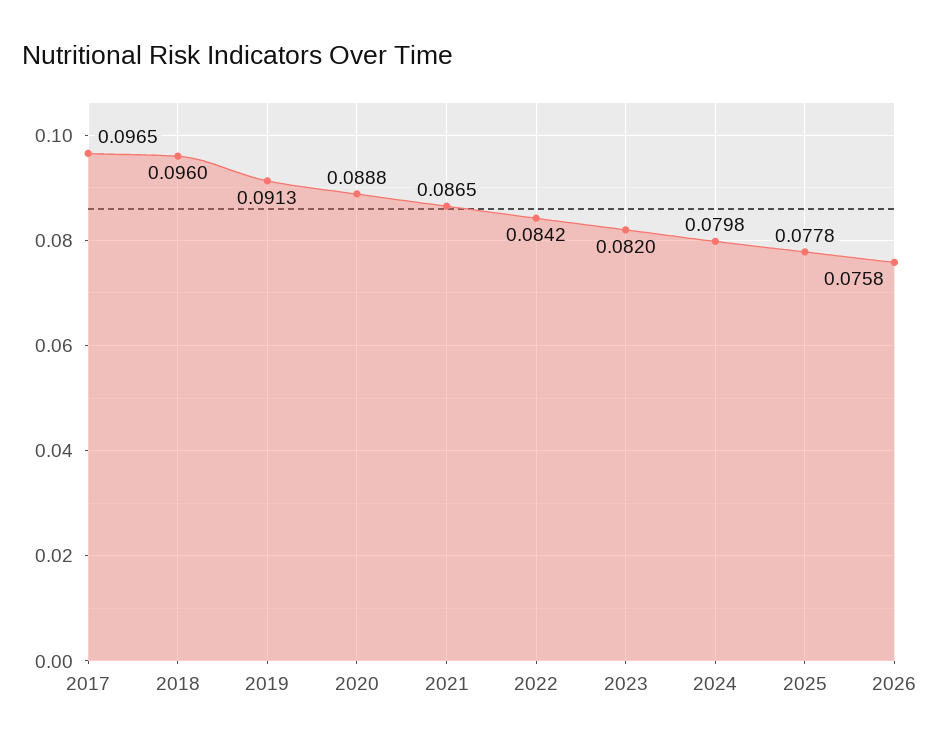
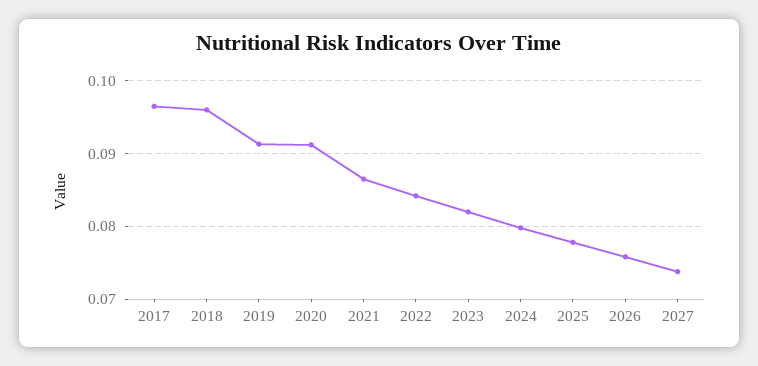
2020: 0.0888 -> 0.091
2027: none -> 0.074

